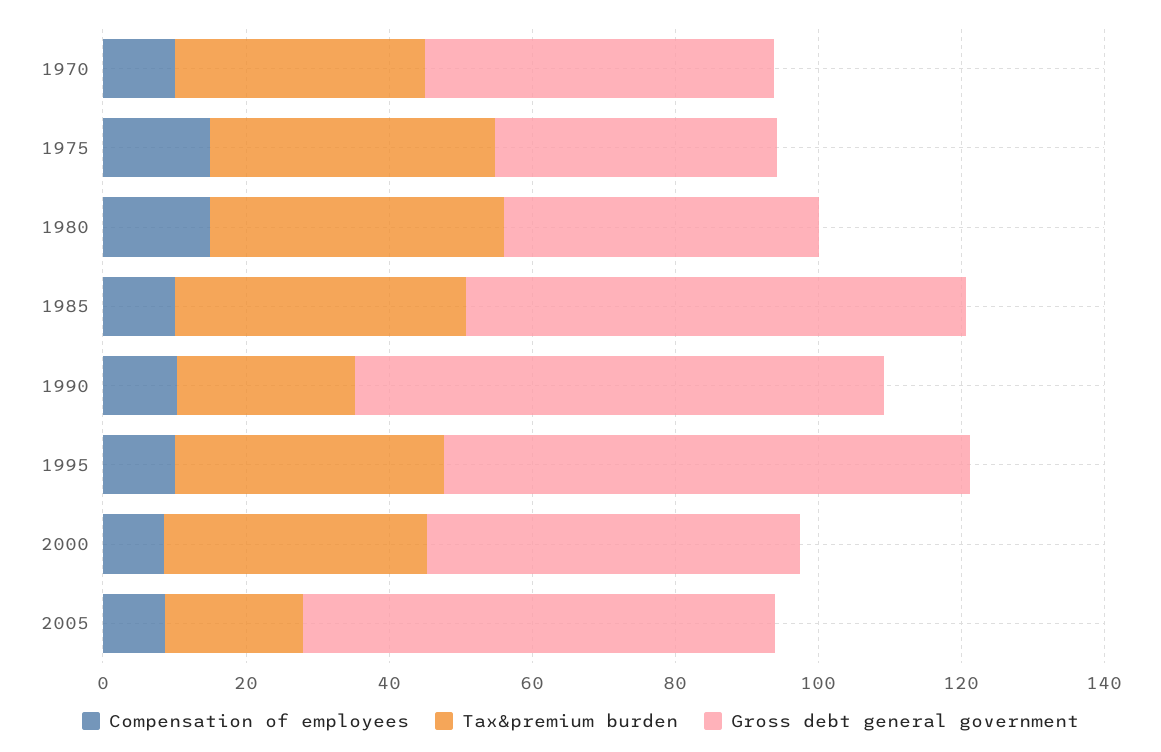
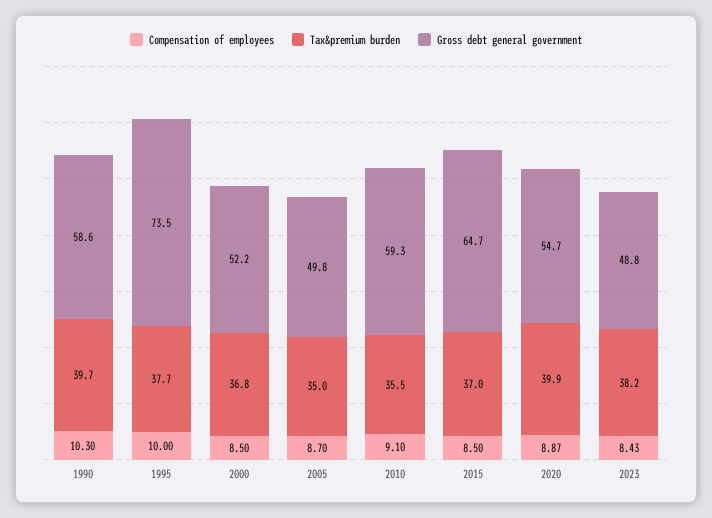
Compensation of employees, 1970: 10 -> none
Tax&premium burden, 1970: 35 -> none
Gross debt general government, 1970: 50 -> none
Compensation of employees, 1975: 15 -> none
Tax&premium burden, 1975: 40 -> none
Gross debt general government, 1975: 40 -> none
Compensation of employees, 1980: 15 -> none
Tax&premium burden, 1980: 40 -> none
Gross debt general government, 1980: 45 -> none
Compensation of employees, 1985: 10 -> none
Tax&premium burden, 1985: 40 -> none
Gross debt general government, 1985: 70 -> none
Tax&premium burden, 1990: 25 -> 39.7
Gross debt general government, 1990: 75 -> 58.6
Tax&premium burden, 2005: 20 -> 35
Gross debt general government, 2005: 65 -> 49.8
Compensation of employees, 2010: none -> 9.1
Tax&premium burden, 2010: none -> 35.5
Gross debt general government, 2010: none -> 59.3
Compensation of employees, 2015: none -> 8.5
Tax&premium burden, 2015: none -> 37
Gross debt general government, 2015: none -> 64.7
Compensation of employees, 2020: none -> 8.87
Tax&premium burden, 2020: none -> 39.9
Gross debt general government, 2020: none -> 54.7
Compensation of employees, 2023: none -> 8.43
Tax&premium burden, 2023: none -> 38.2
Gross debt general government, 2023: none -> 48.8

